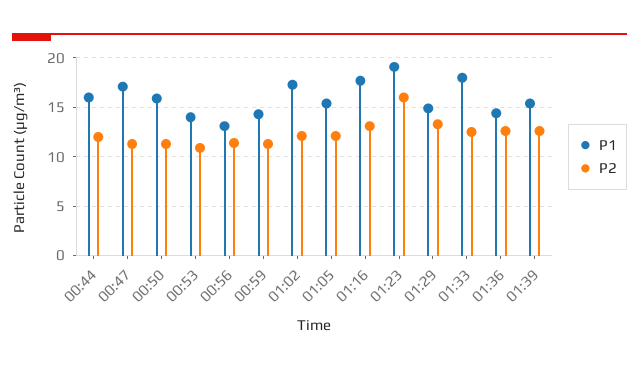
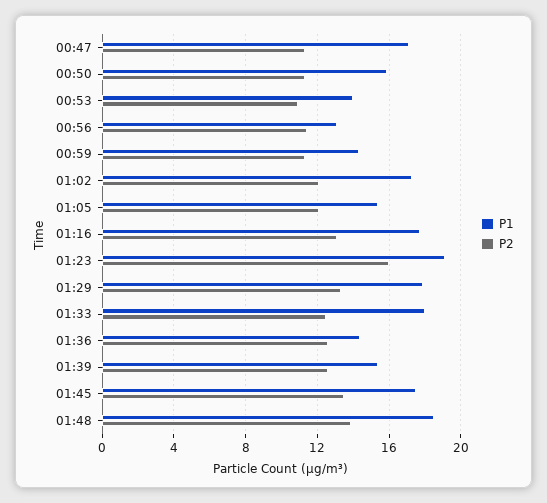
P1, 00:44: 16 -> none
P2, 00:44: 12 -> none
P1, 01:29: 15 -> 18
P1, 01:45: none -> 17.5
P2, 01:45: none -> 13.5
P1, 01:48: none -> 18.5
P2, 01:48: none -> 14

